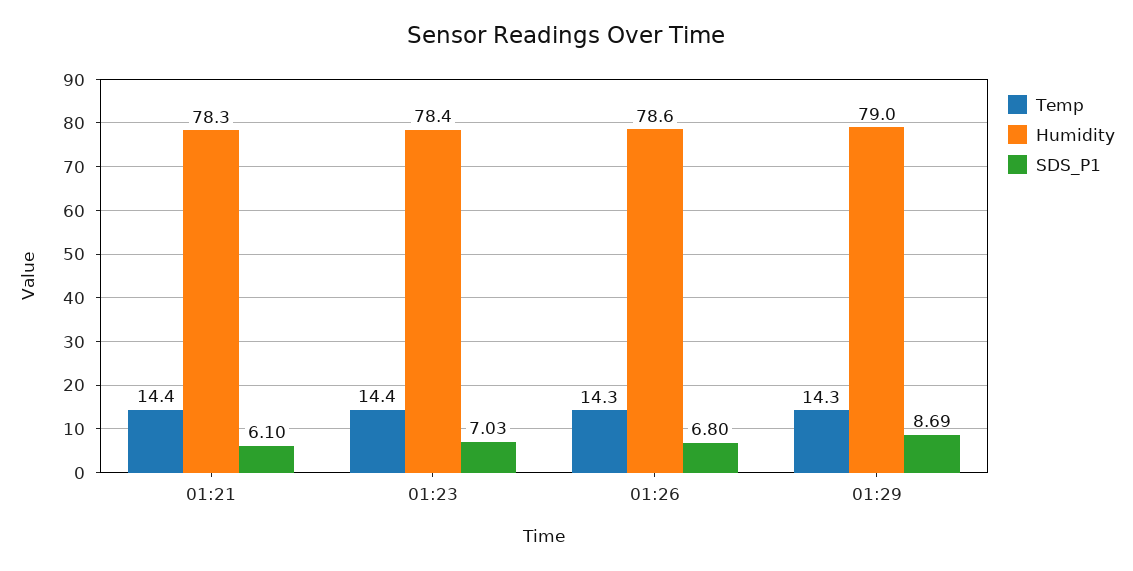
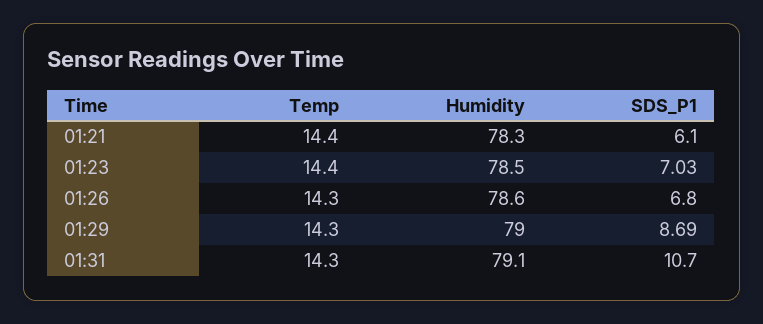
Humidity, 01:23: 78.4 -> 78.5
Temp, 01:31: none -> 14.3
Humidity, 01:31: none -> 79.1
SDS_P1, 01:31: none -> 10.7

